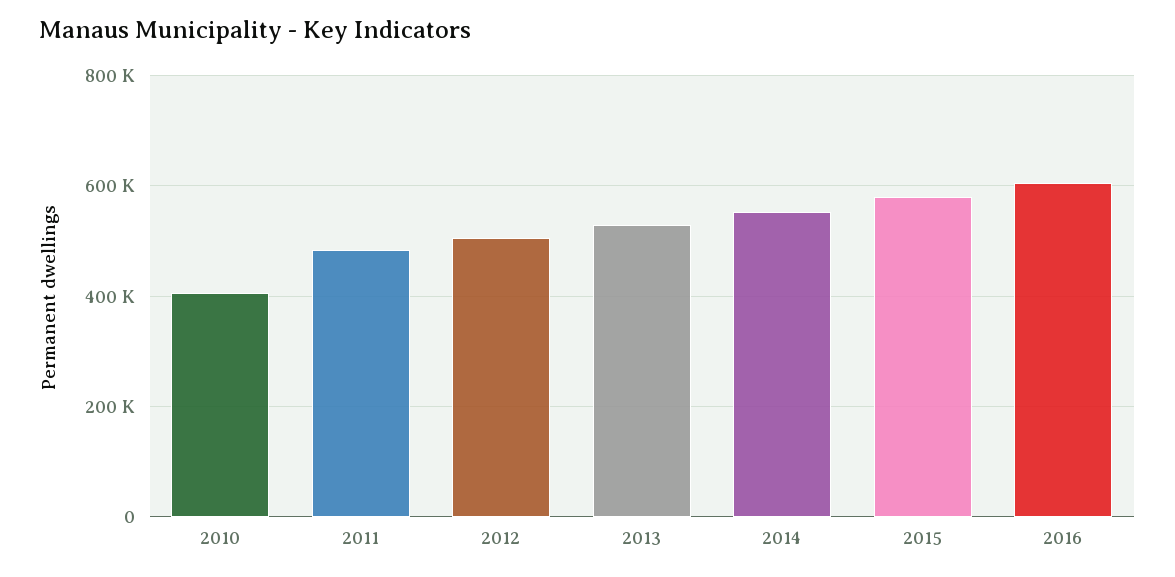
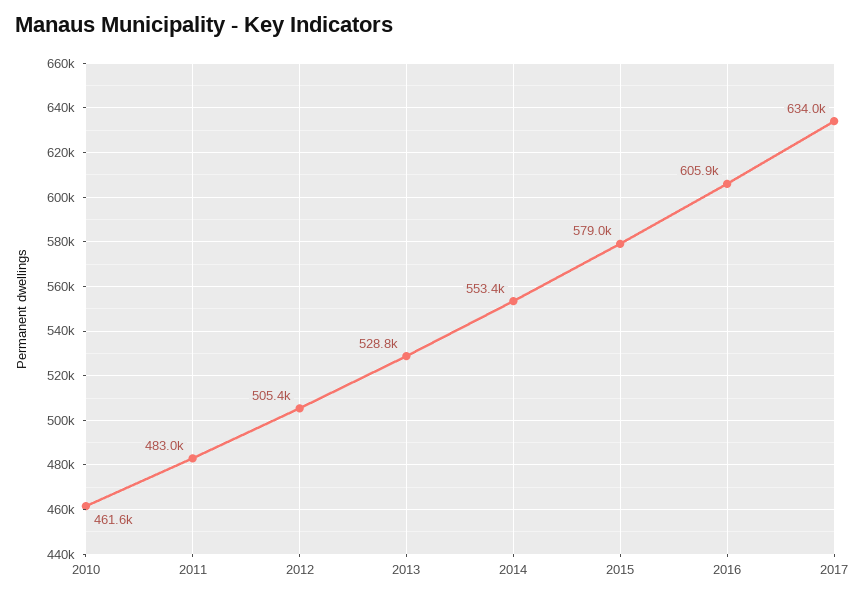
2010: 400000 -> 461600
2017: none -> 634000

